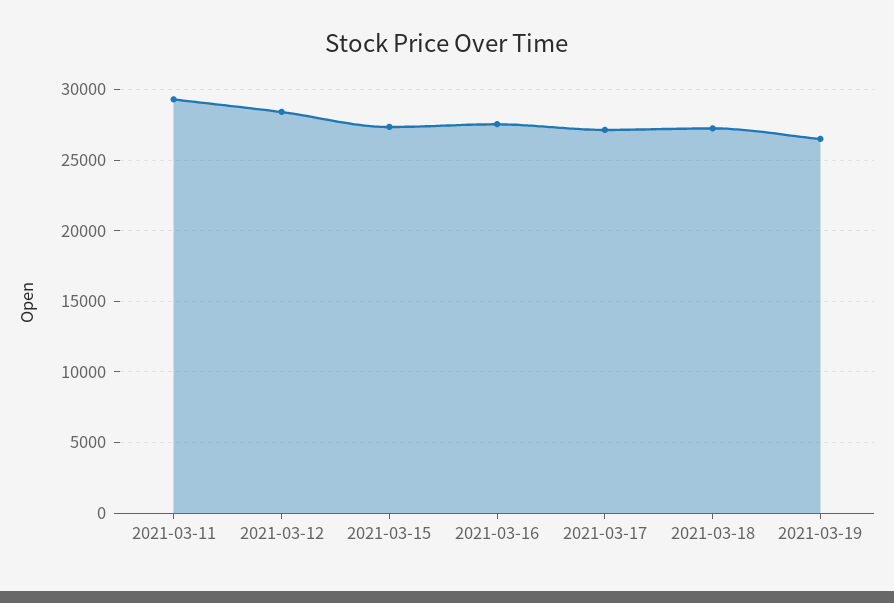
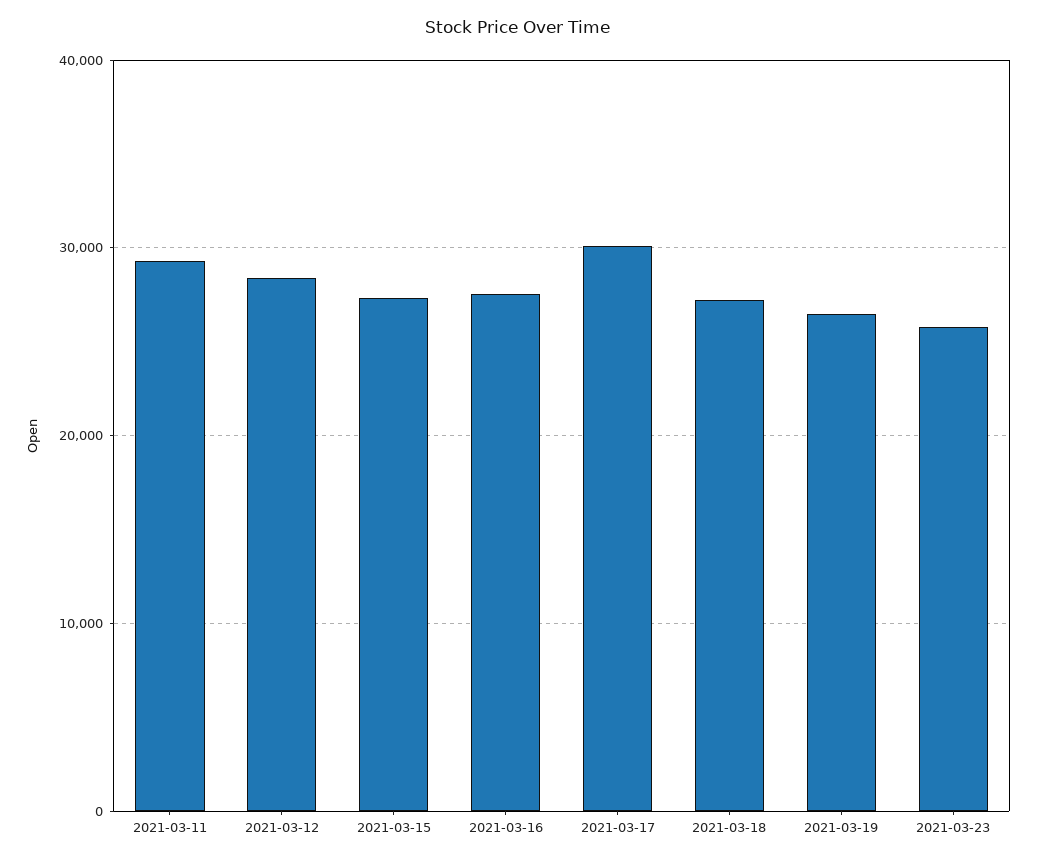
2021-03-17: 27000 -> 30000
2021-03-23: none -> 26000

